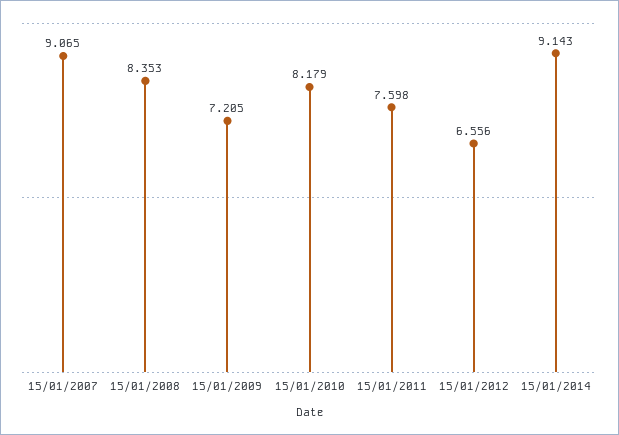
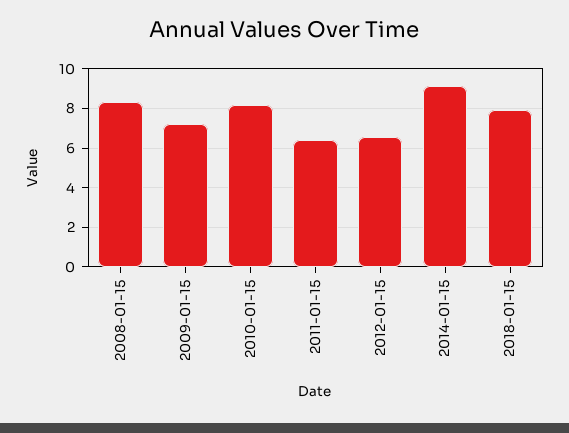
15/01/2007: 9.065 -> none
15/01/2011: 7.598 -> 6.5
2018-01-15: none -> 8

